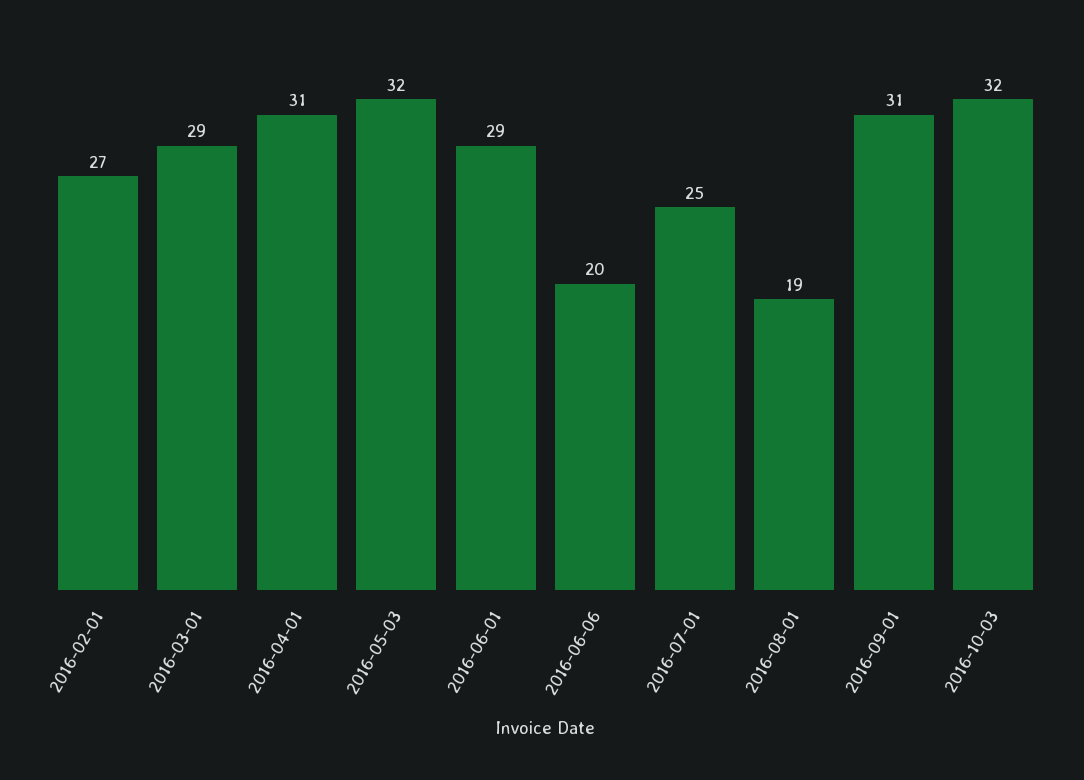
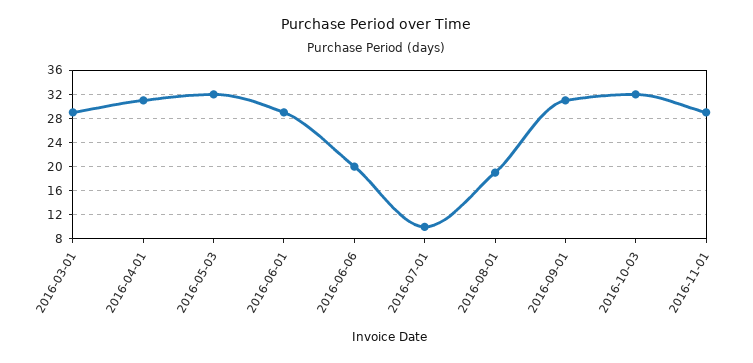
2016-02-01: 27 -> none
2016-07-01: 25 -> 10
2016-11-01: none -> 29

